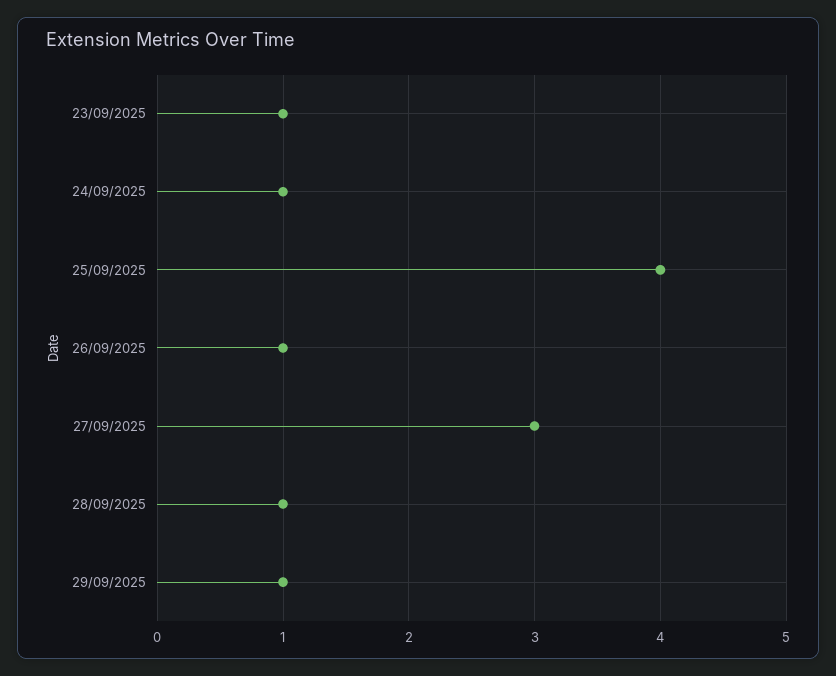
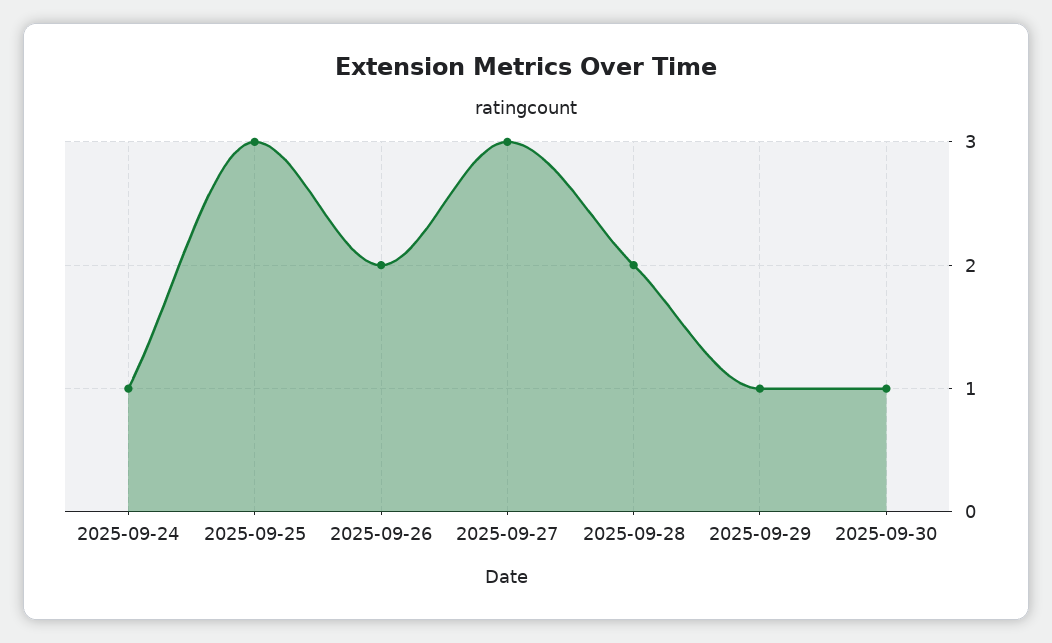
23/09/2025: 1 -> none
25/09/2025: 4 -> 3
26/09/2025: 1 -> 2
28/09/2025: 1 -> 2
2025-09-30: none -> 1

